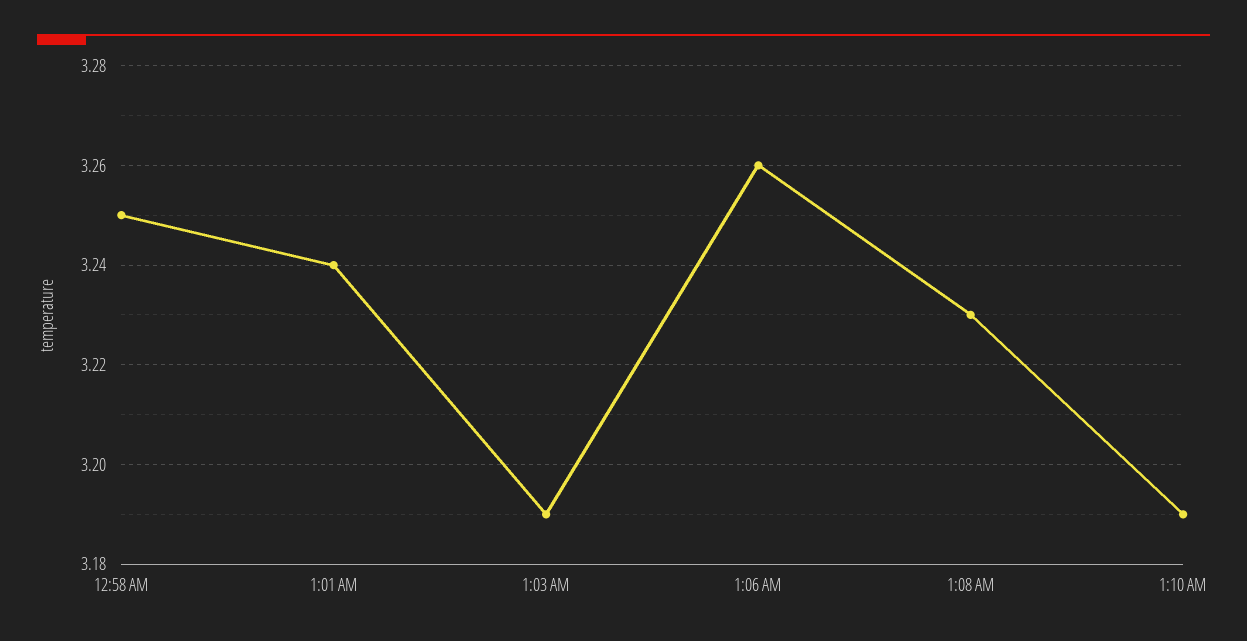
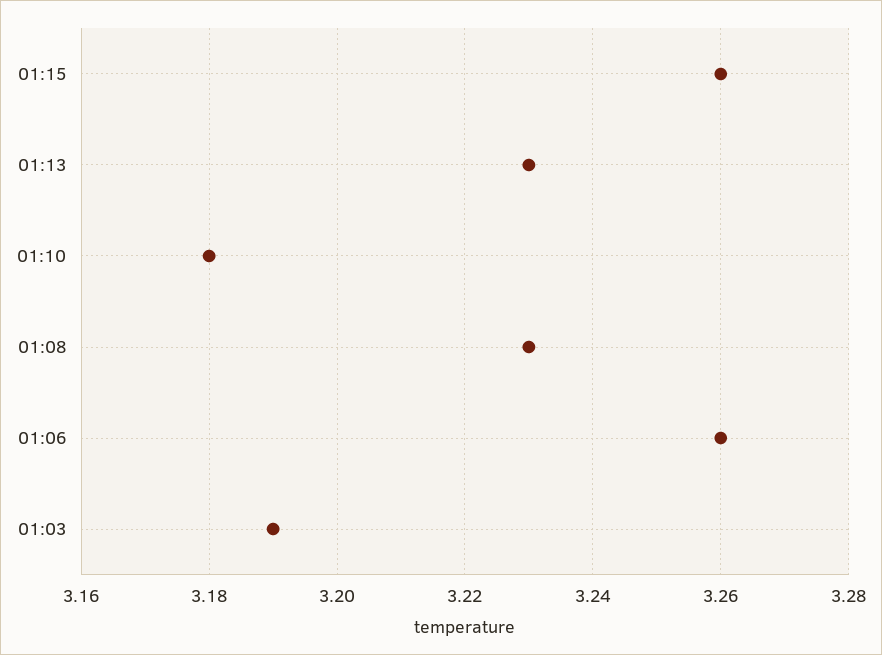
12:58 AM: 3.25 -> none
1:01 AM: 3.24 -> none
1:10 AM: 3.19 -> 3.18
01:15: none -> 3.26
01:13: none -> 3.23

